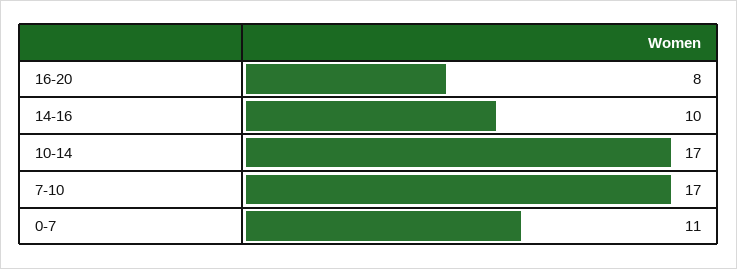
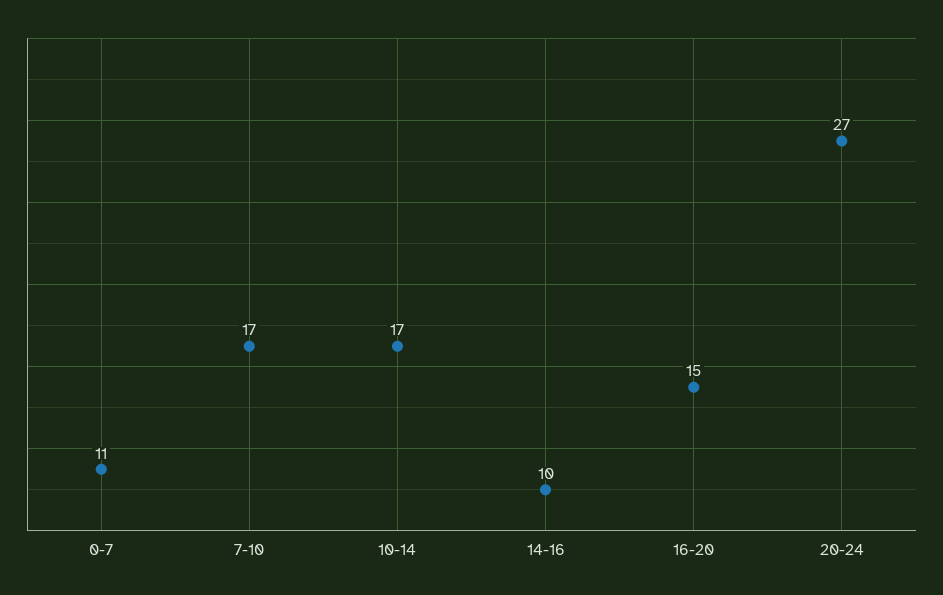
16-20: 8 -> 15
20-24: none -> 27

